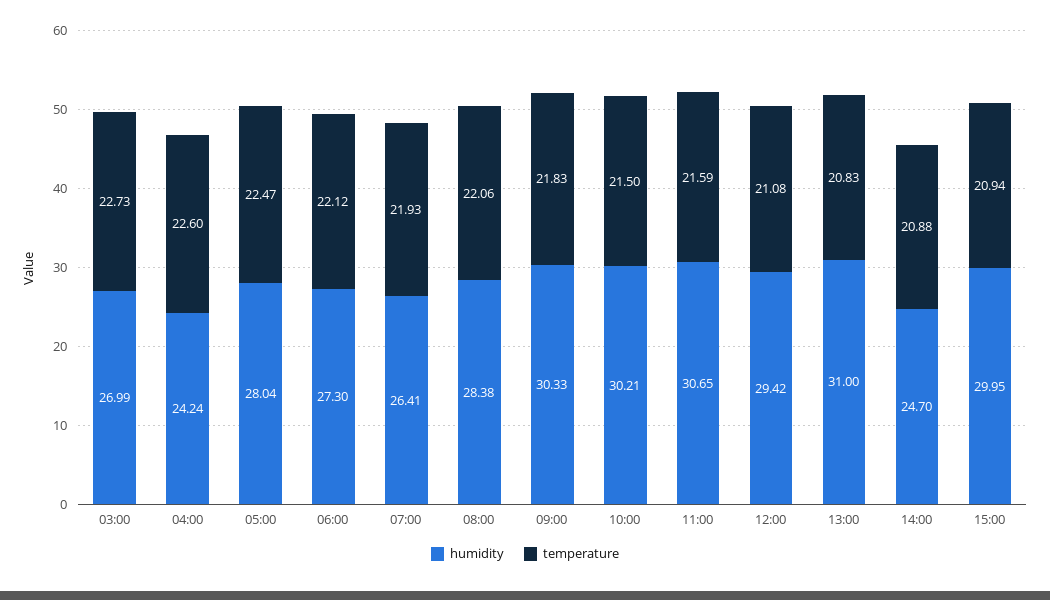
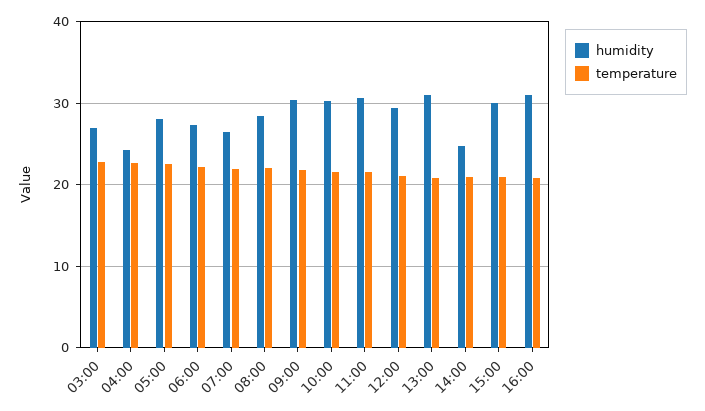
humidity, 16:00: none -> 31
temperature, 16:00: none -> 21

